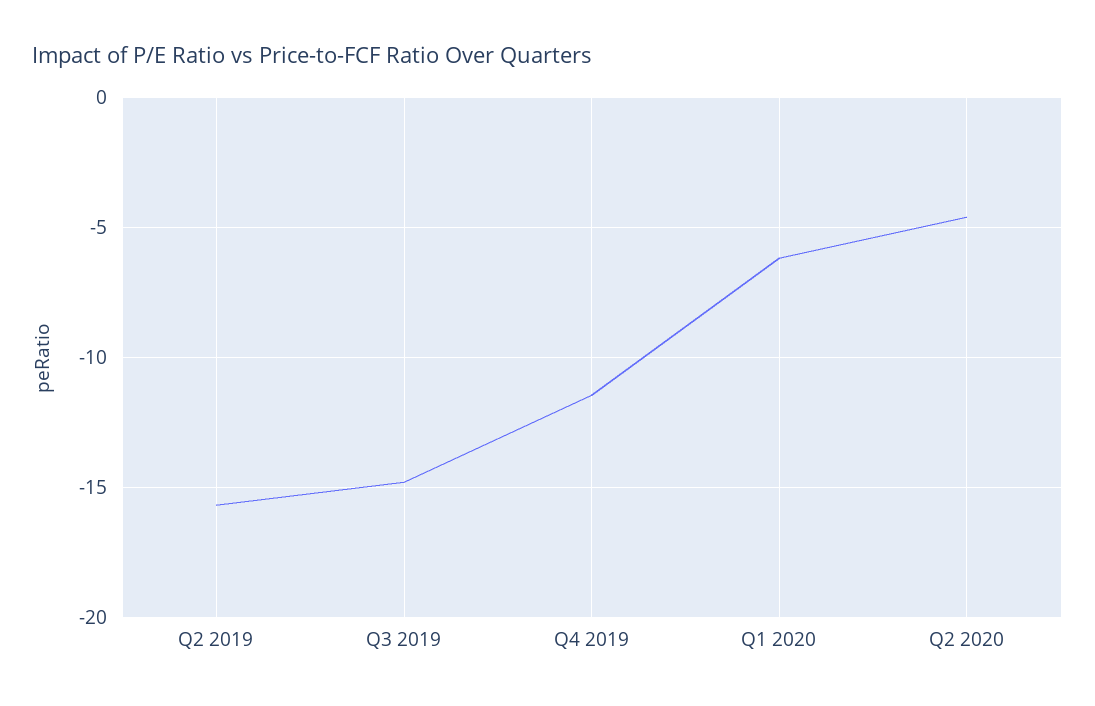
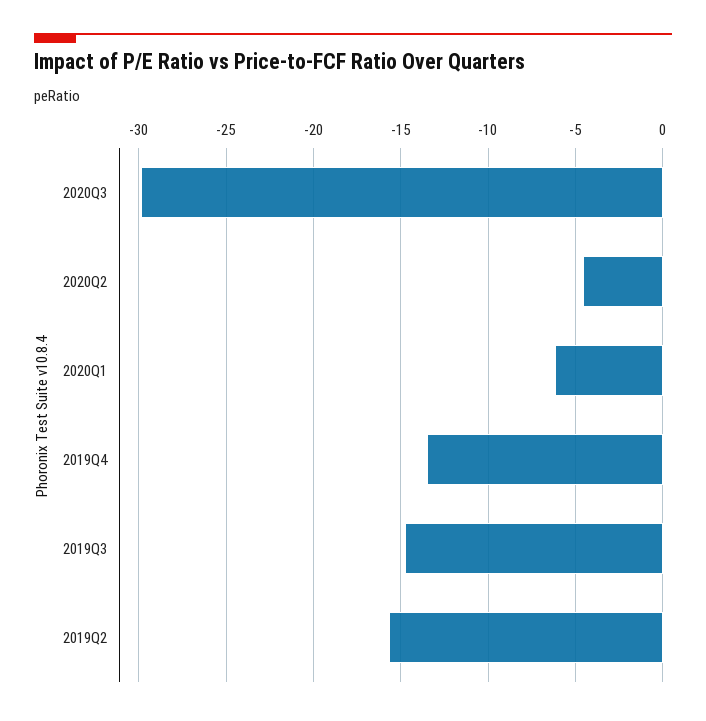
Q4 2019: -11.5 -> -13.5
2020Q3: none -> -30

